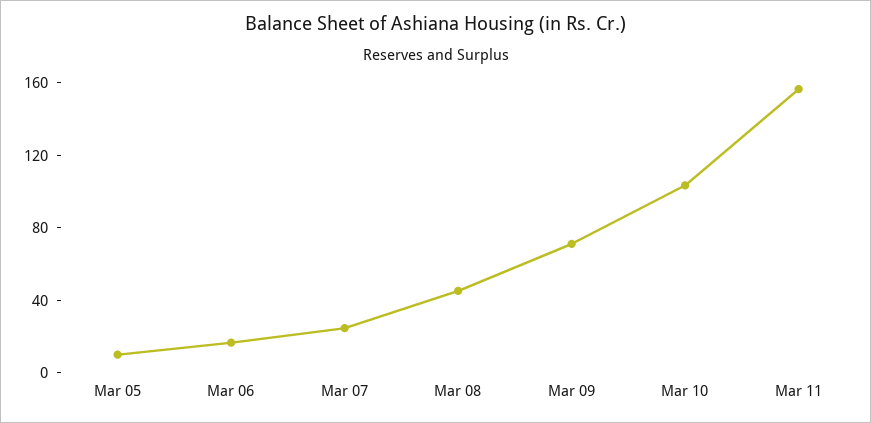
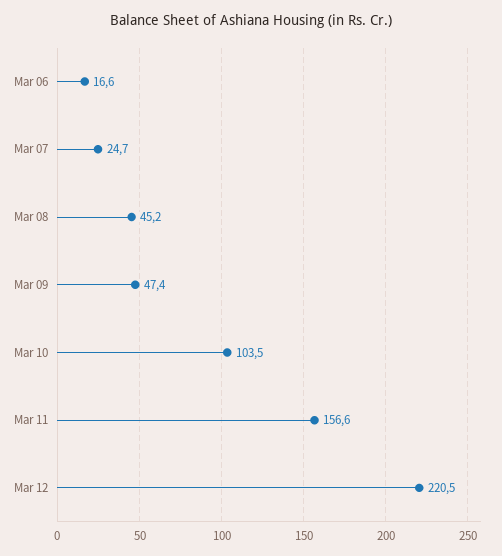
Mar 05: 10 -> none
Mar 09: 70 -> 47.4
Mar 12: none -> 220.5

